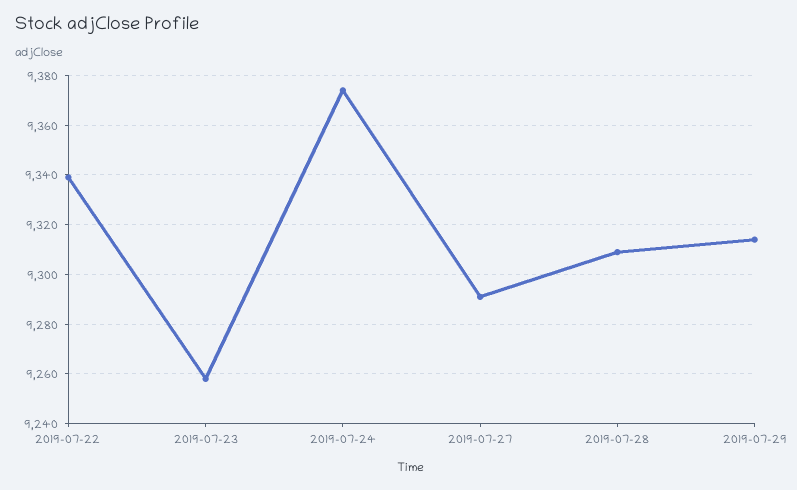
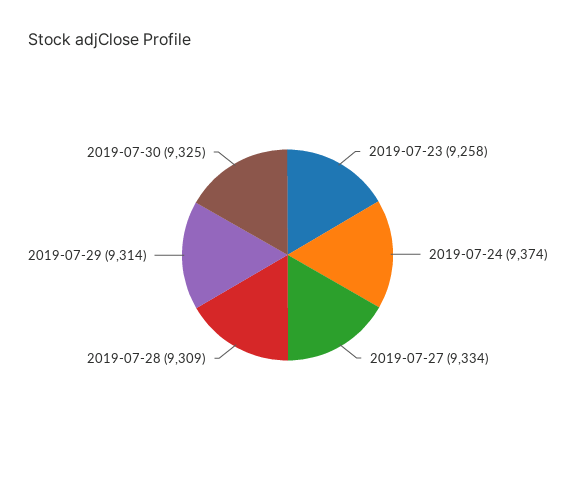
2019-07-22: 9340 -> none
2019-07-27: 9290 -> 9334
2019-07-30: none -> 9325

